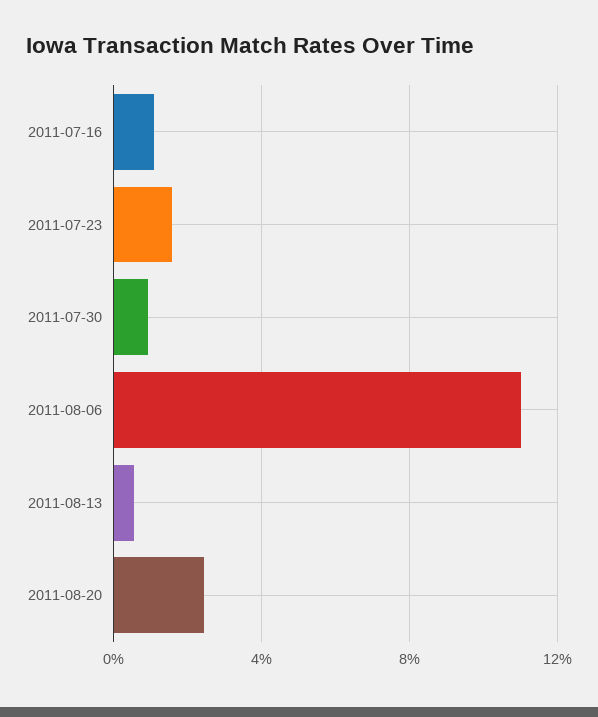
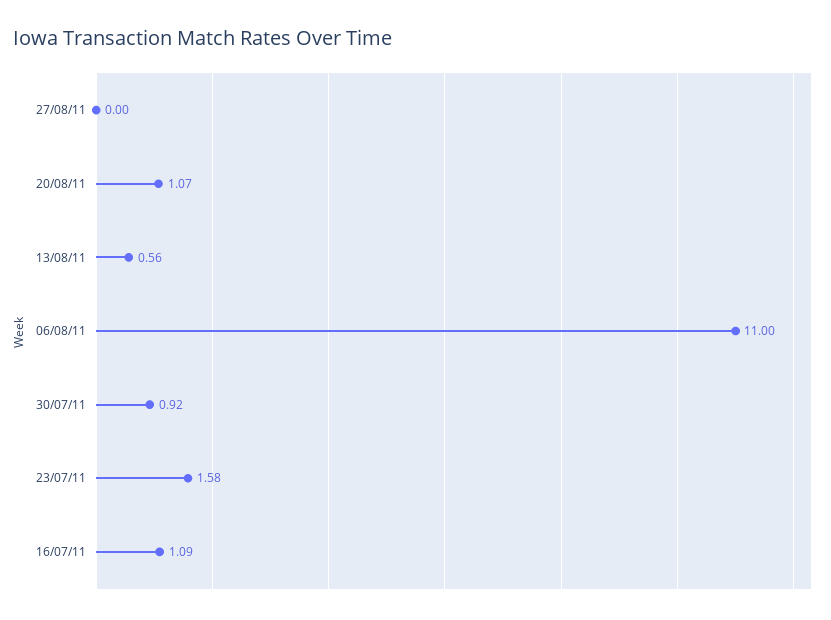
2011-08-20: 2.5 -> 1.07
27/08/11: none -> 0

